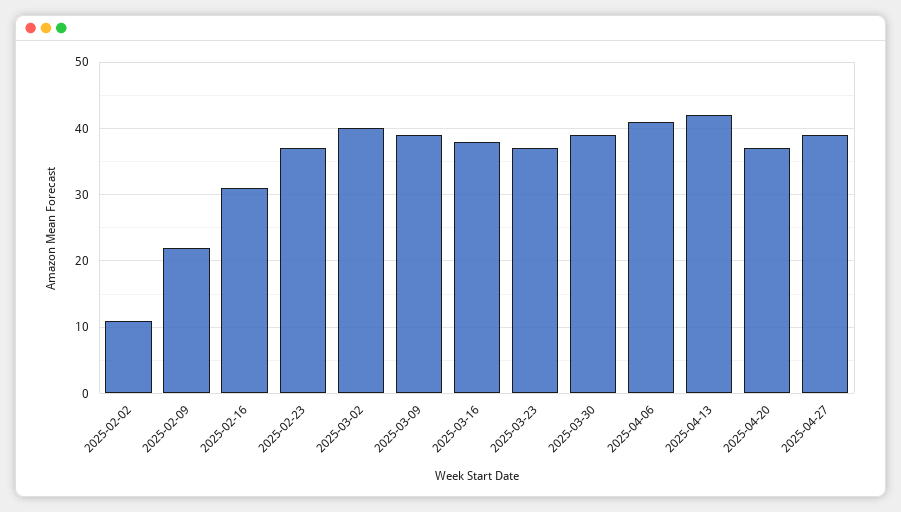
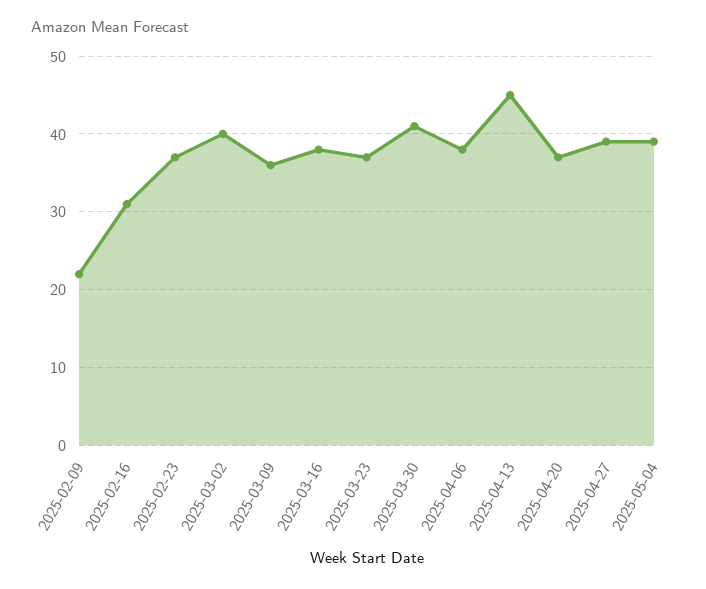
2025-02-02: 11 -> none
2025-03-09: 39 -> 36
2025-03-30: 39 -> 41
2025-04-06: 41 -> 38
2025-04-13: 42 -> 45
2025-05-04: none -> 39

